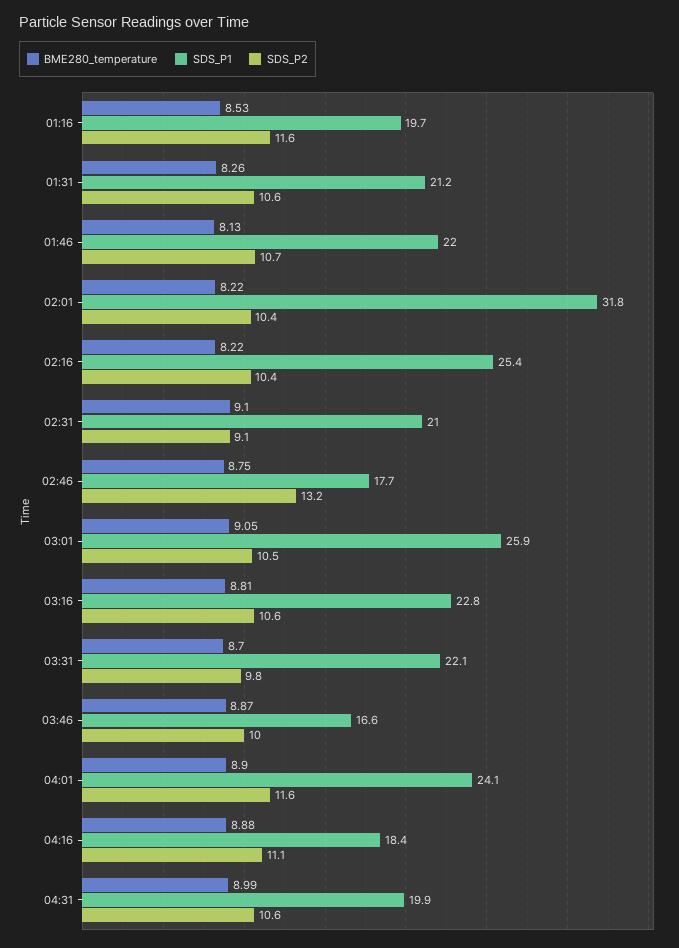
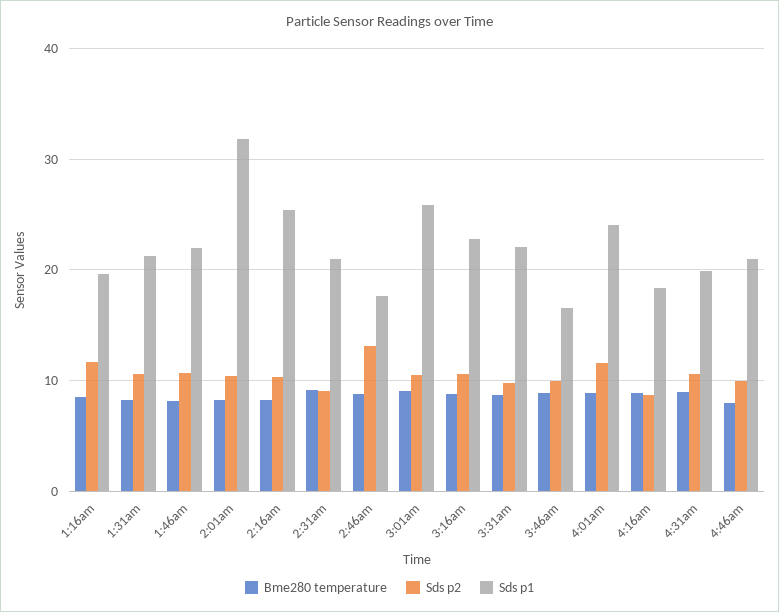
SDS_P2, 04:16: 11.1 -> 9
BME280_temperature, 4:46am: none -> 8
SDS_P2, 4:46am: none -> 10
SDS_P1, 4:46am: none -> 21

